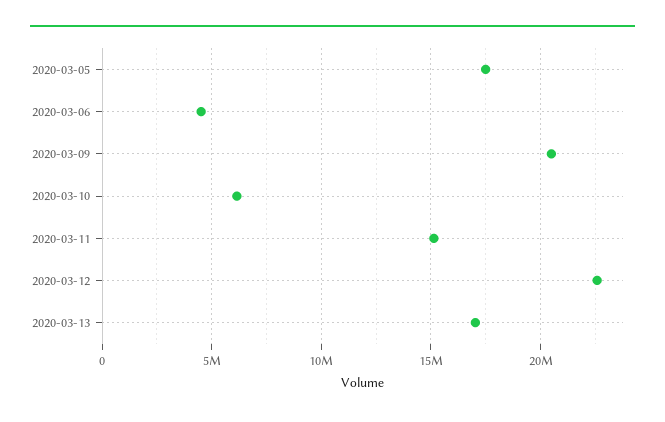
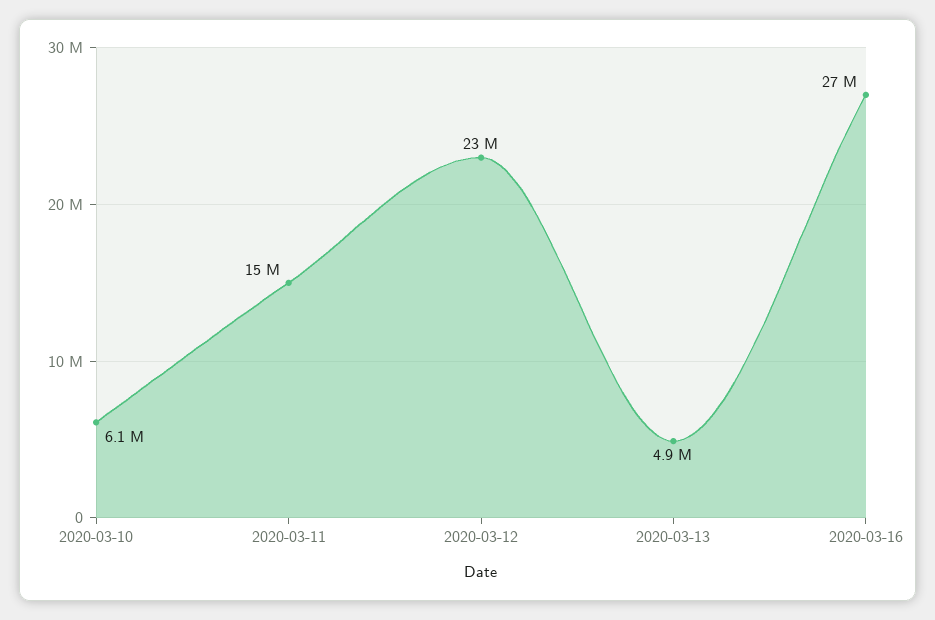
2020-03-05: 17500000 -> none
2020-03-06: 4500000 -> none
2020-03-09: 20500000 -> none
2020-03-13: 17000000 -> 4900000
2020-03-16: none -> 27000000

